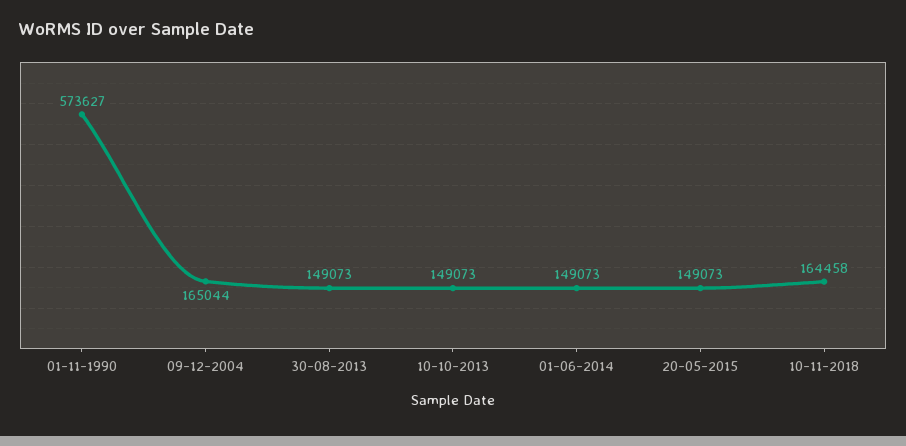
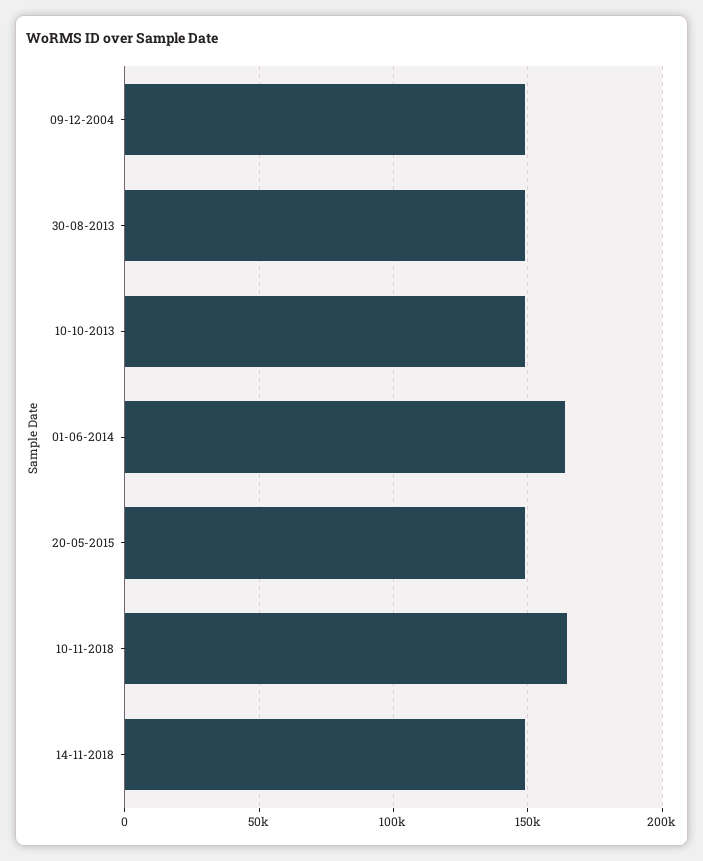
01-11-1990: 573627 -> none
09-12-2004: 165044 -> 150000
01-06-2014: 149073 -> 165000
14-11-2018: none -> 150000

